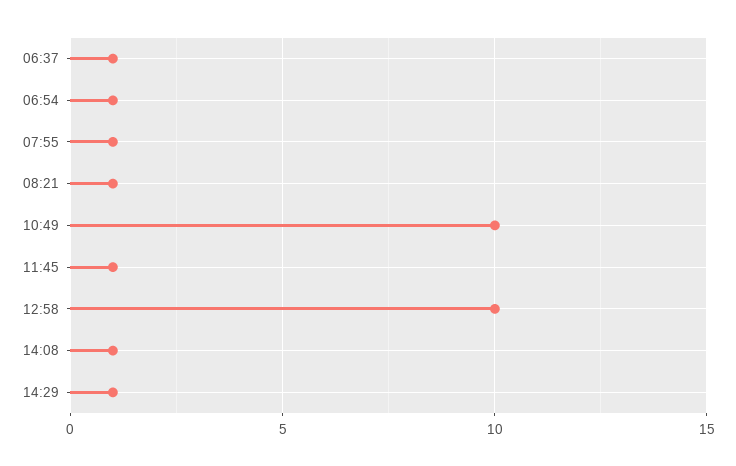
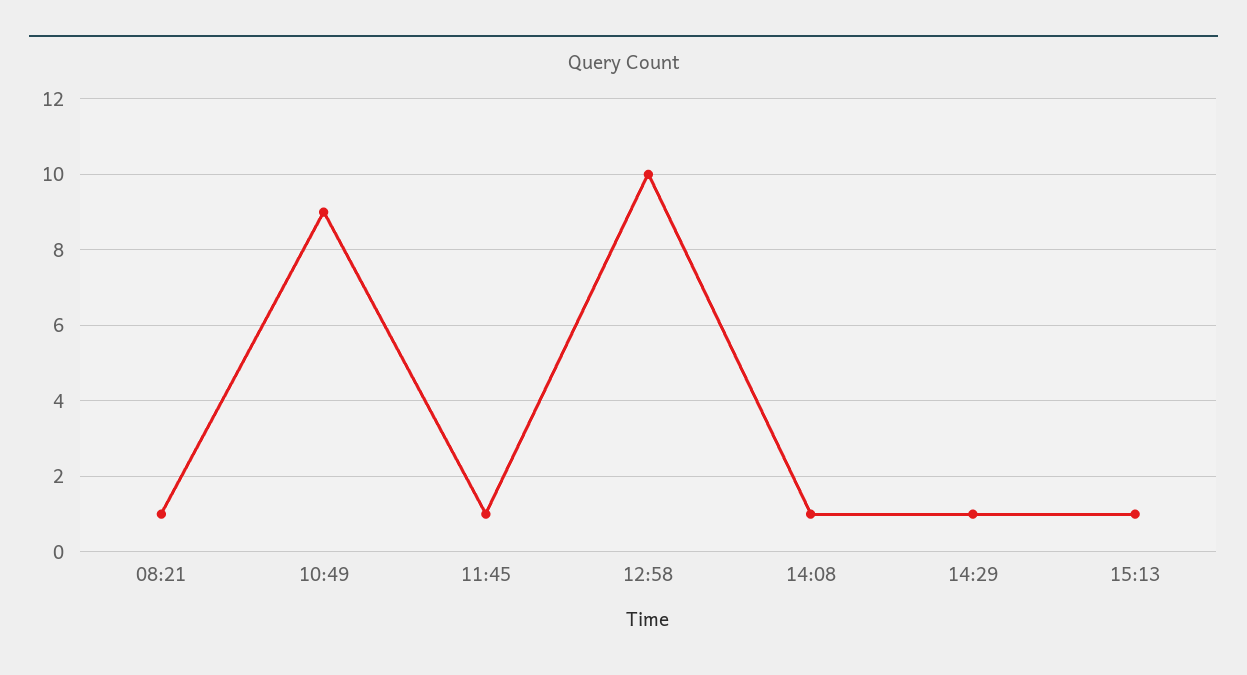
06:37: 1 -> none
06:54: 1 -> none
07:55: 1 -> none
10:49: 10 -> 9
15:13: none -> 1

